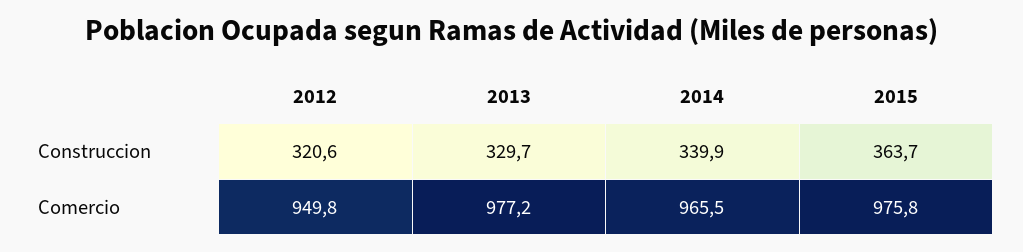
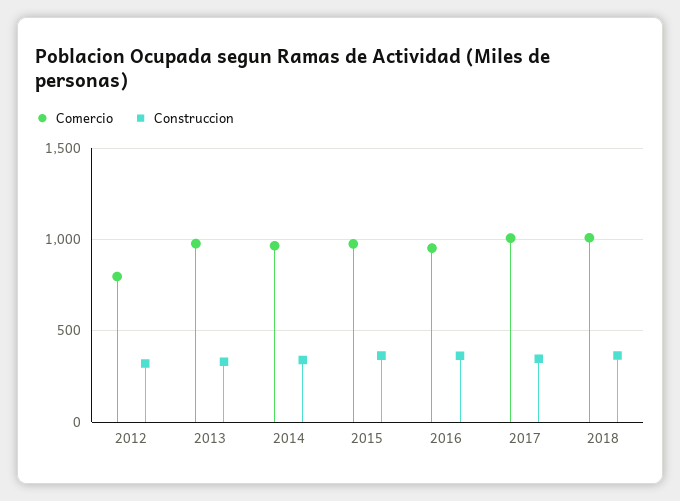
Comercio, 2012: 949.8 -> 800
Comercio, 2016: none -> 950
Construccion, 2016: none -> 350
Comercio, 2017: none -> 1000
Construccion, 2017: none -> 350
Comercio, 2018: none -> 1000
Construccion, 2018: none -> 350

